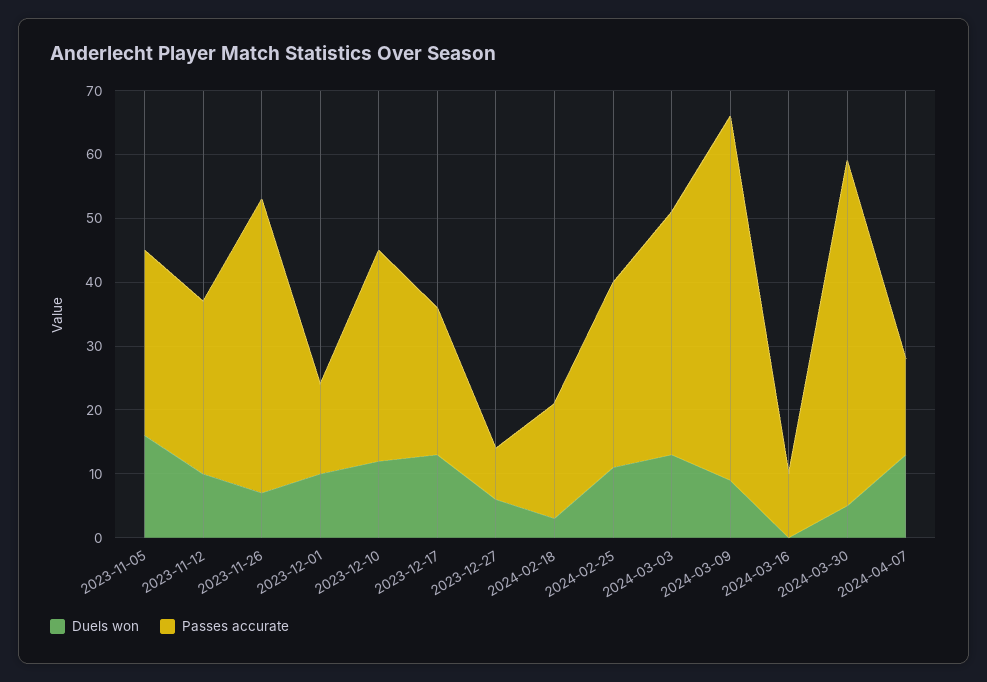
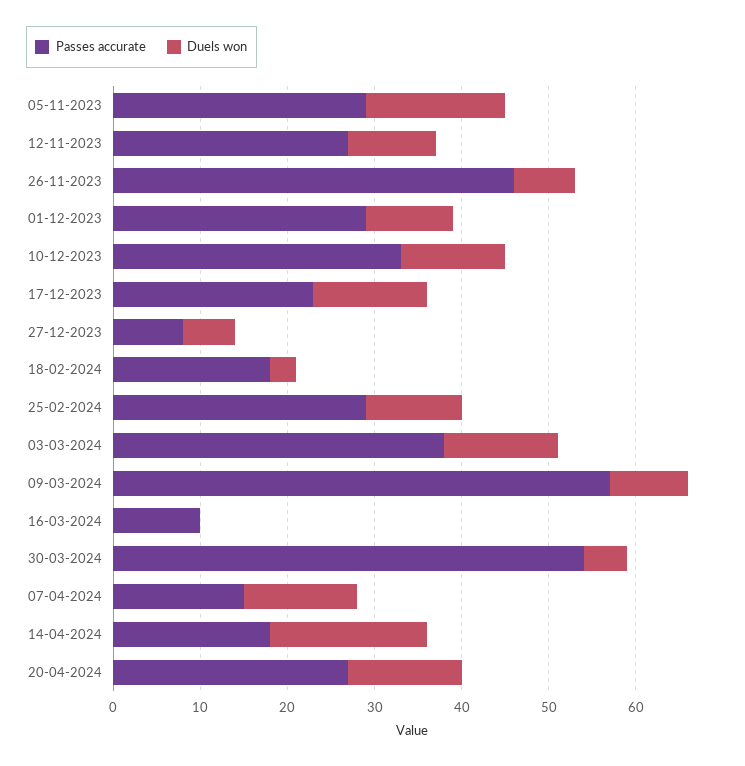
Passes accurate, 2023-12-01: 15 -> 29
Passes accurate, 14-04-2024: none -> 18
Duels won, 14-04-2024: none -> 18
Passes accurate, 20-04-2024: none -> 27
Duels won, 20-04-2024: none -> 13

